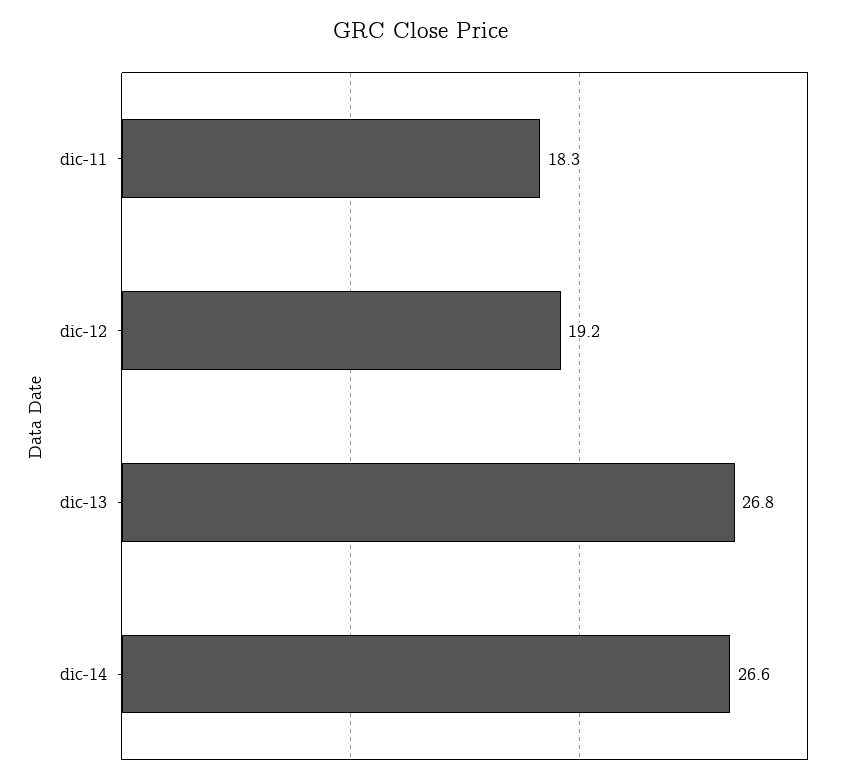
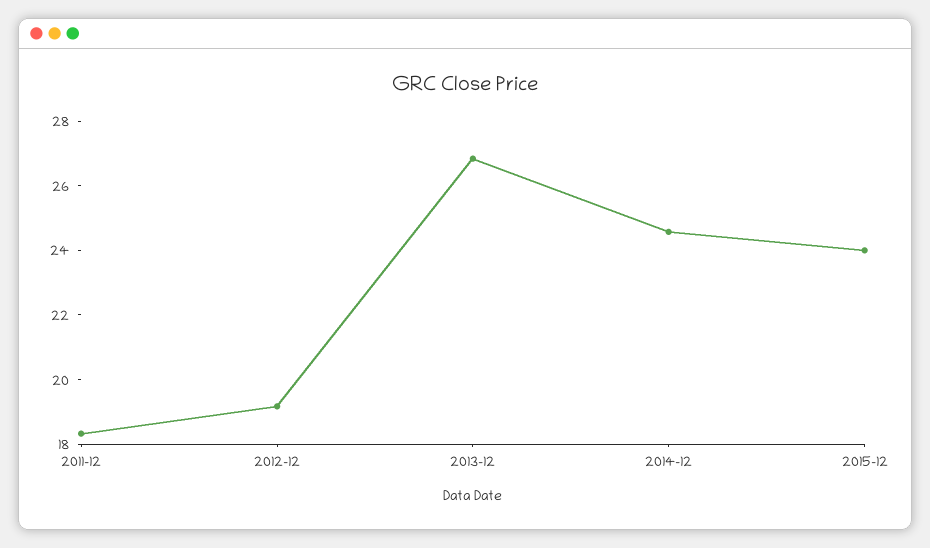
dic-14: 26.6 -> 24.5
2015-12: none -> 24

